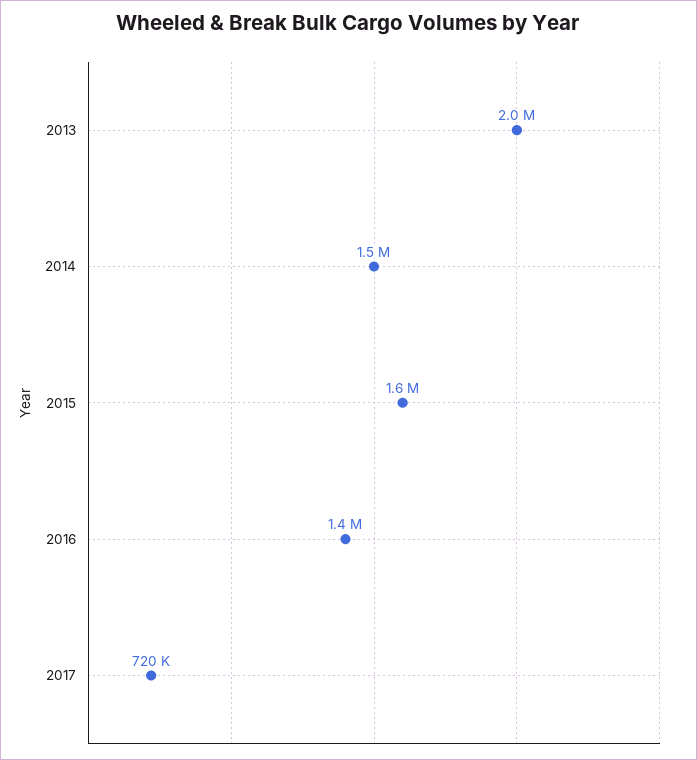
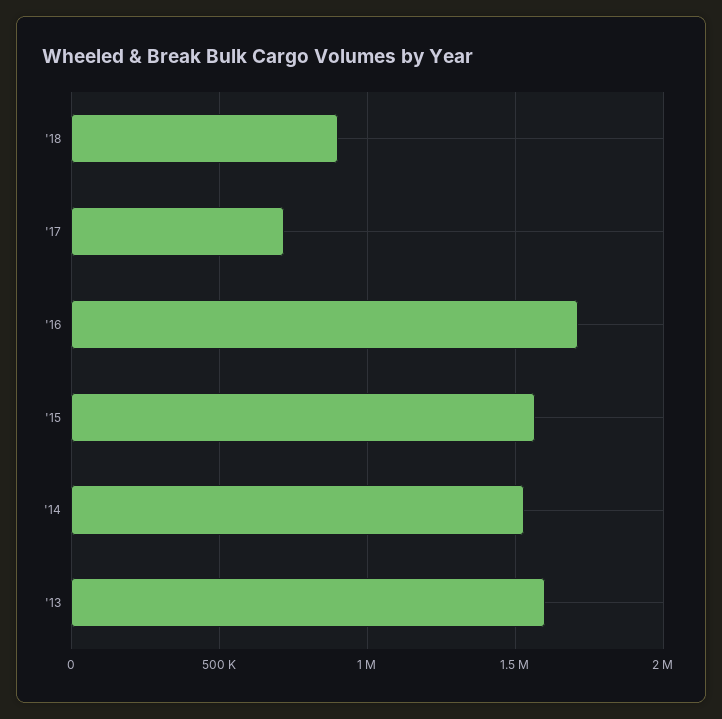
2013: 2000000 -> 1600000
2016: 1400000 -> 1700000
'18: none -> 900000

